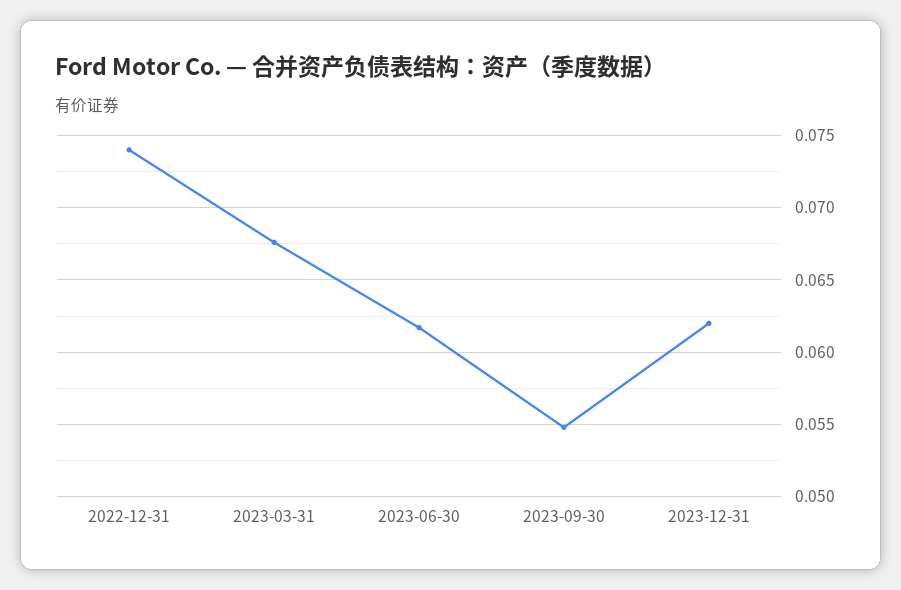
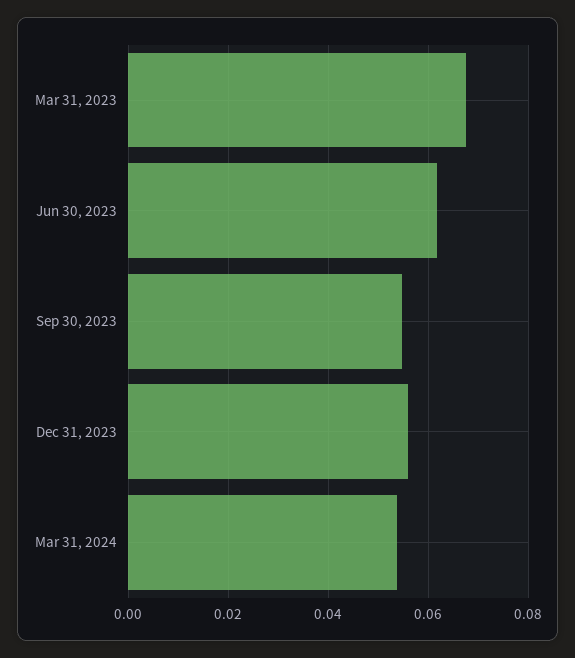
2022-12-31: 0.074 -> none
2023-12-31: 0.062 -> 0.056
Mar 31, 2024: none -> 0.054

